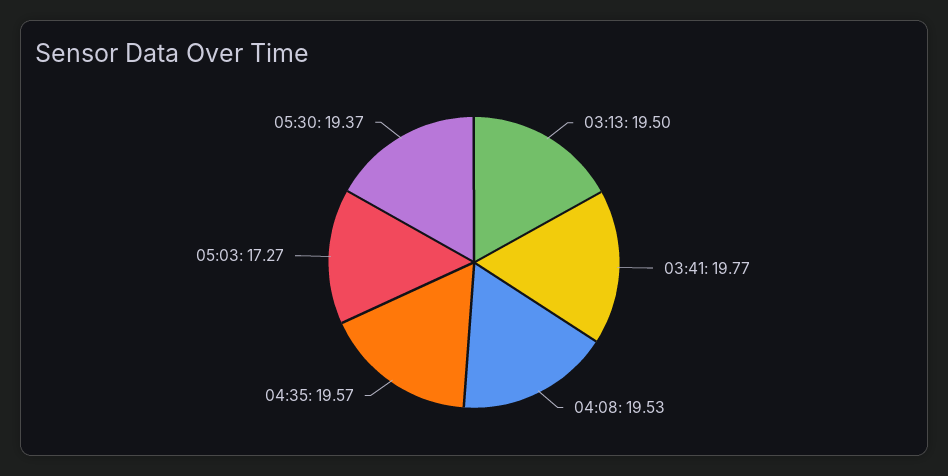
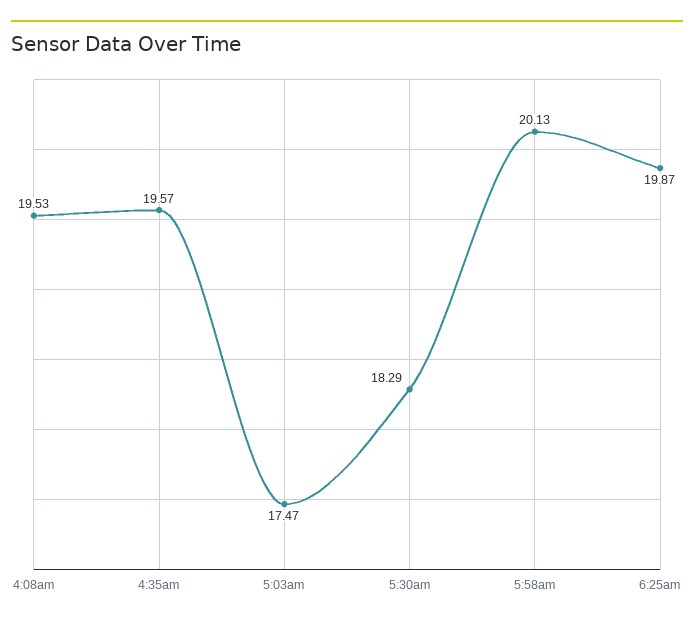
03:13: 19.5 -> none
03:41: 19.77 -> none
05:03: 17.27 -> 17.47
05:30: 19.37 -> 18.29
5:58am: none -> 20.13
6:25am: none -> 19.87

